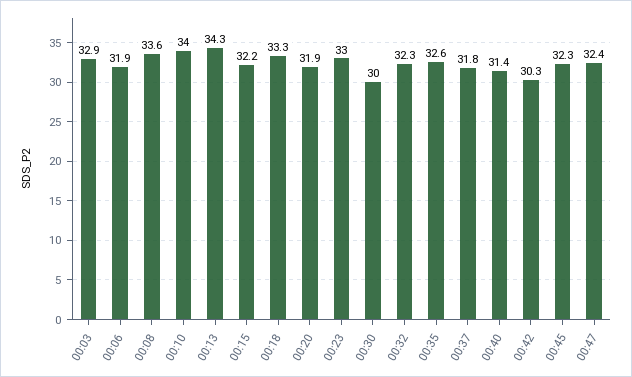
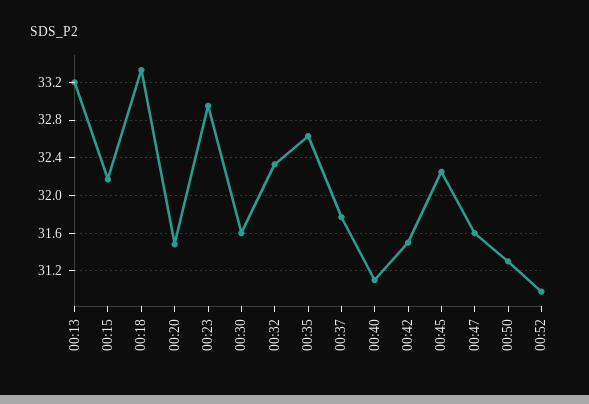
00:03: 32.9 -> none
00:06: 31.9 -> none
00:08: 33.6 -> none
00:10: 34 -> none
00:13: 34.3 -> 33.2
00:20: 31.9 -> 31.5
00:30: 30 -> 31.6
00:40: 31.4 -> 31.1
00:42: 30.3 -> 31.5
00:47: 32.4 -> 31.6
00:50: none -> 31.3
00:52: none -> 31

